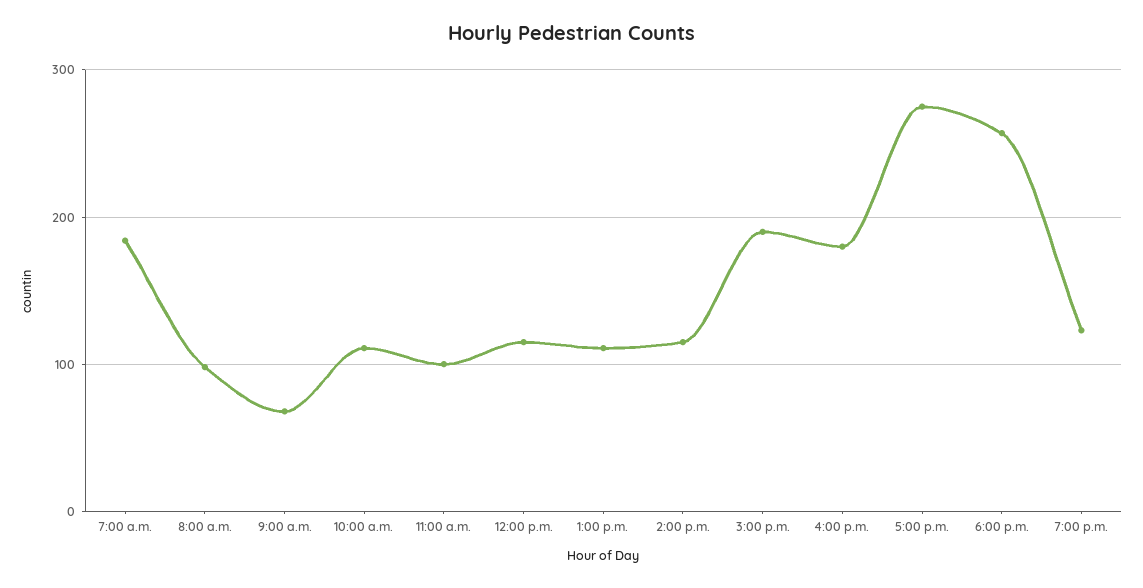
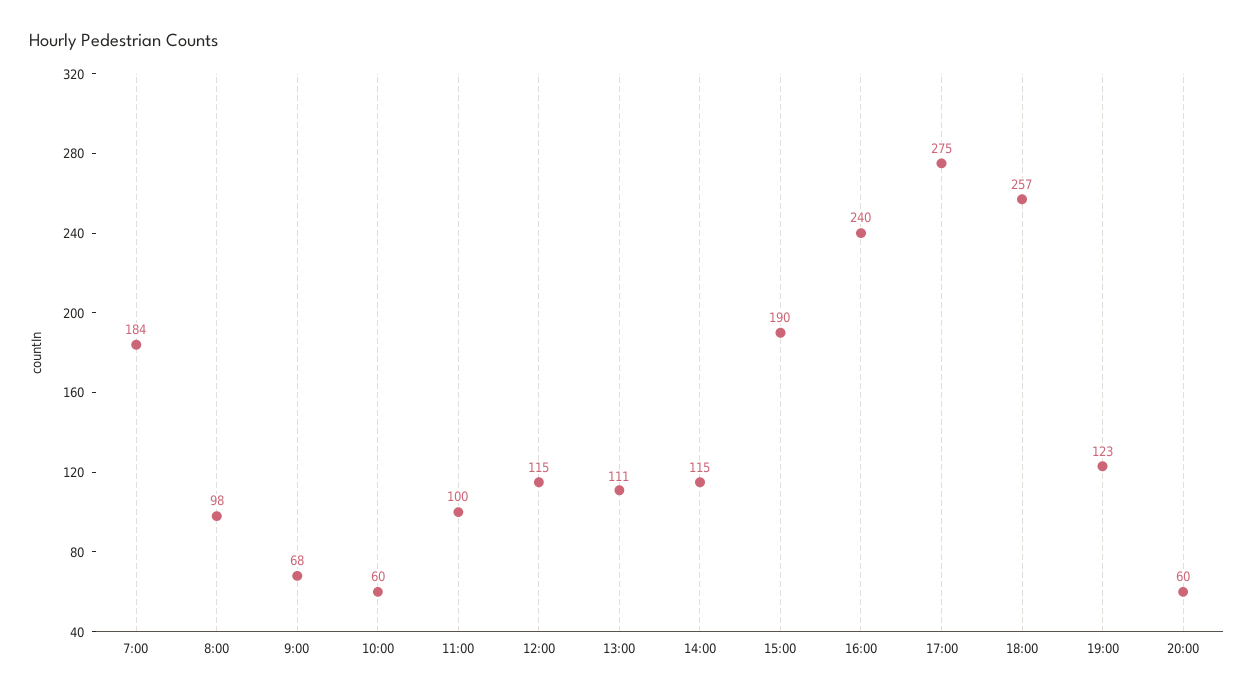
10:00 a.m.: 110 -> 60
4:00 p.m.: 180 -> 240
20:00: none -> 60

